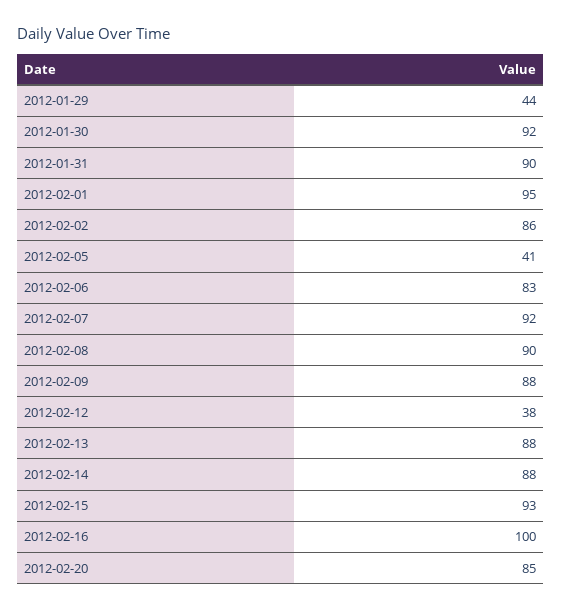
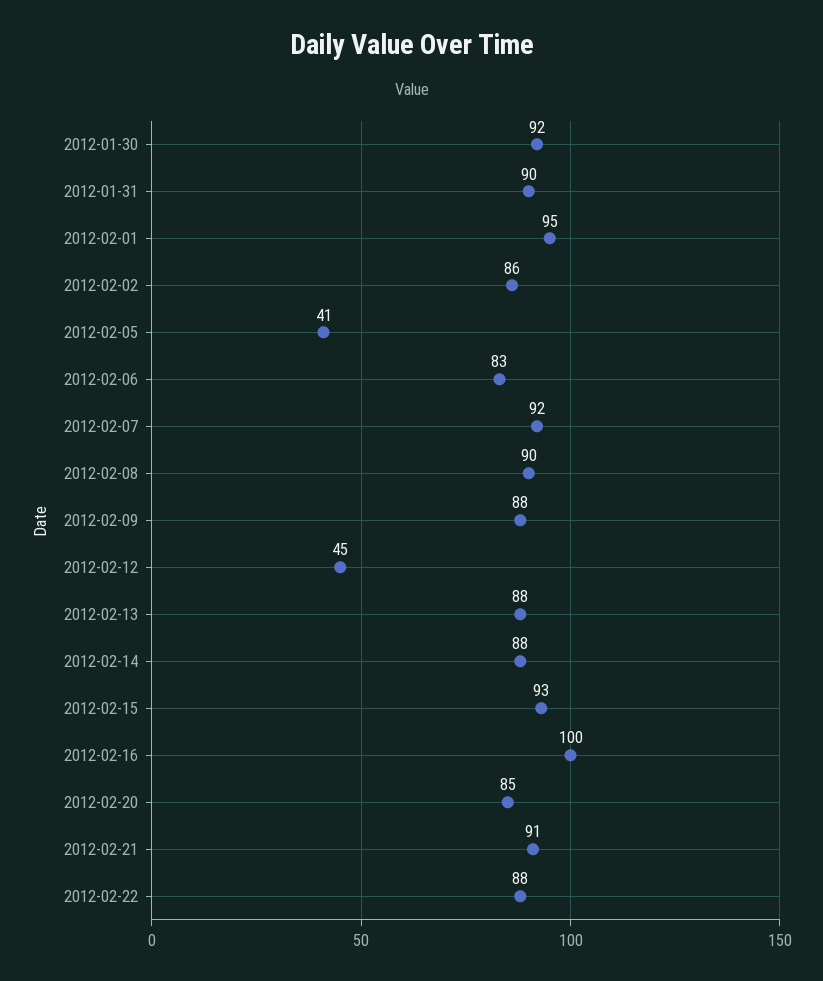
2012-01-29: 44 -> none
2012-02-12: 38 -> 45
2012-02-21: none -> 91
2012-02-22: none -> 88

